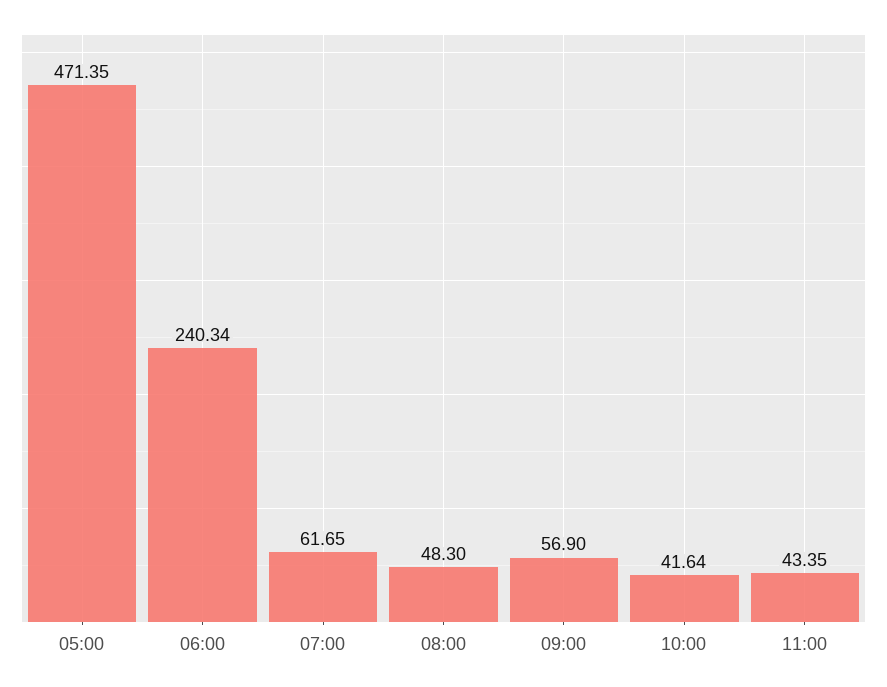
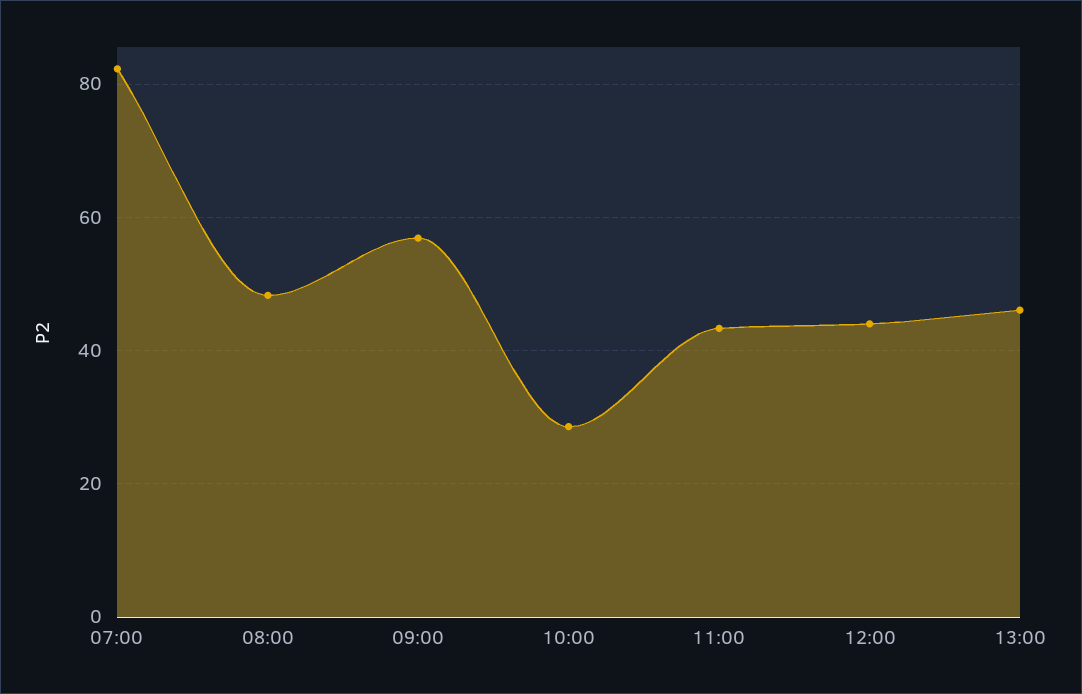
05:00: 471.35 -> none
06:00: 240.34 -> none
07:00: 61.65 -> 82
10:00: 41.64 -> 28
12:00: none -> 44
13:00: none -> 46

